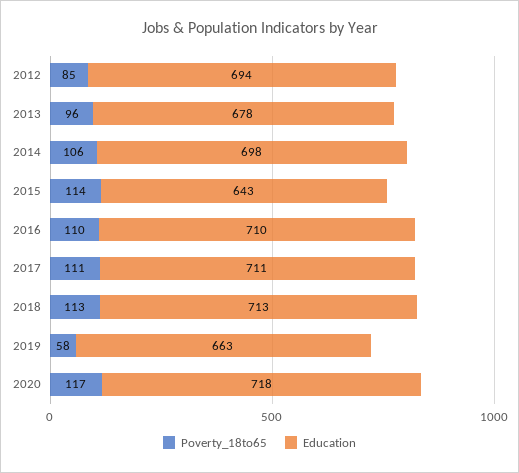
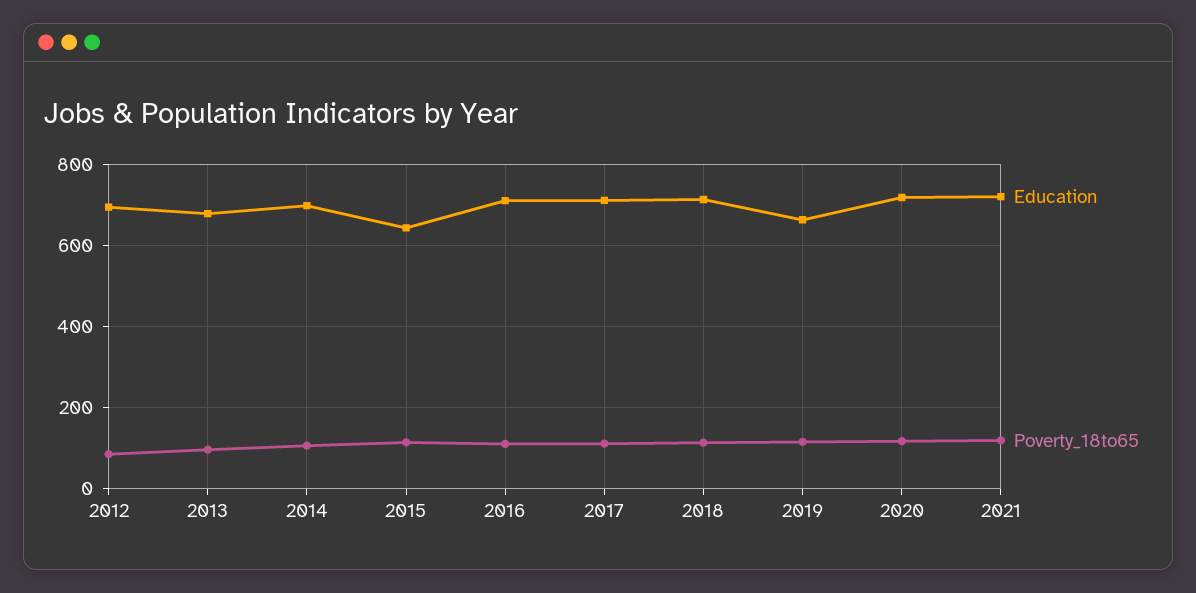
Poverty_18to65, 2019: 58 -> 120
Education, 2021: none -> 720
Poverty_18to65, 2021: none -> 120

